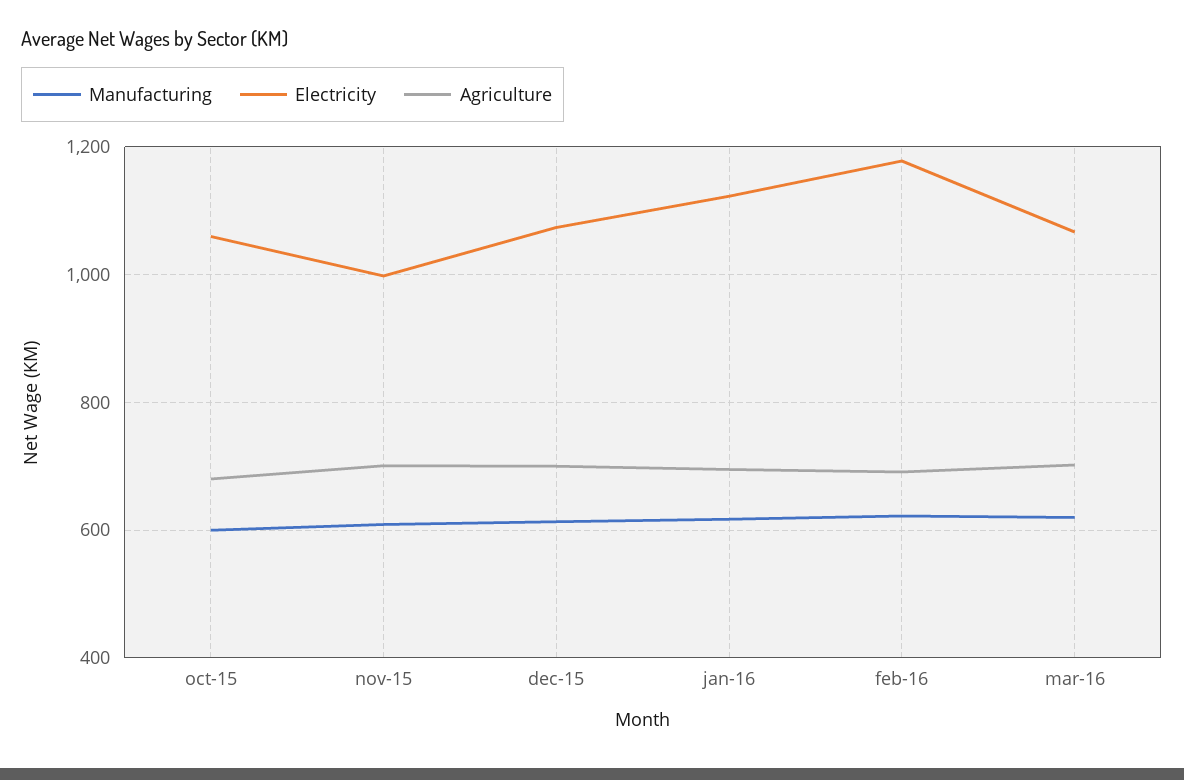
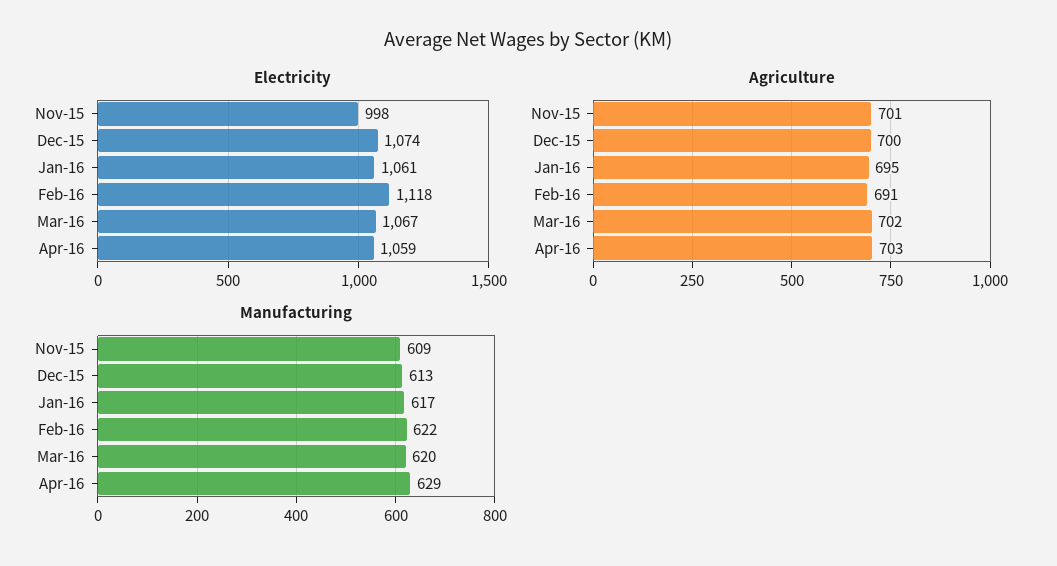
Manufacturing, oct-15: 600 -> none
Electricity, oct-15: 1060 -> none
Agriculture, oct-15: 680 -> none
Electricity, jan-16: 1120 -> 1061
Electricity, feb-16: 1180 -> 1118
Electricity, Apr-16: none -> 1059
Agriculture, Apr-16: none -> 703
Manufacturing, Apr-16: none -> 629

